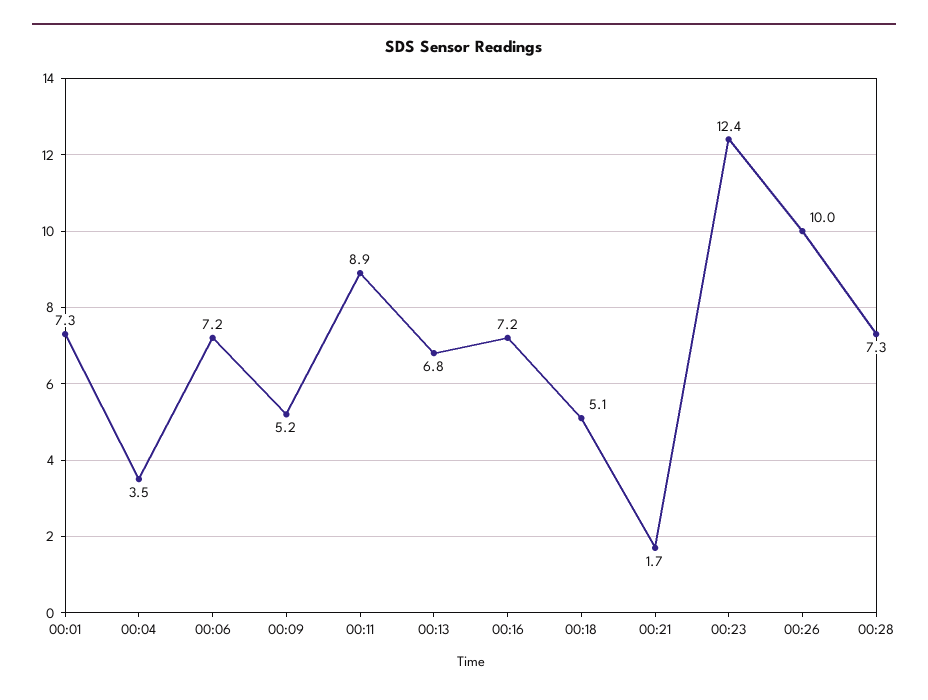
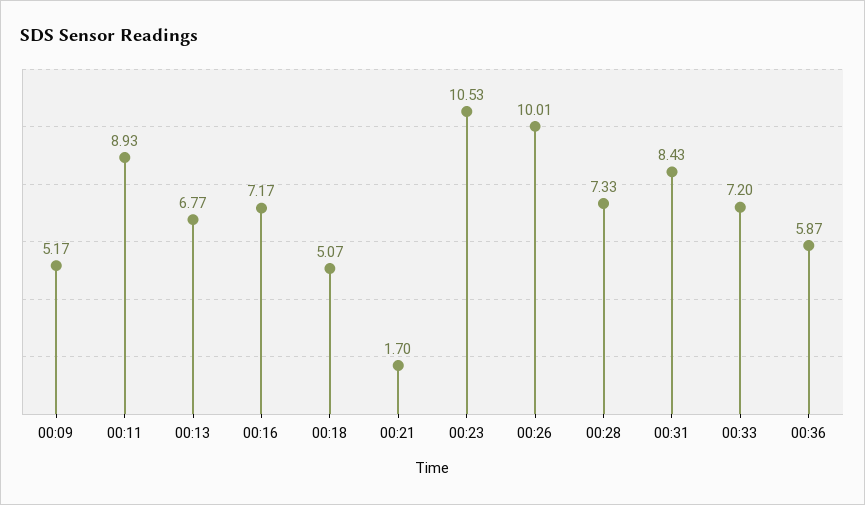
00:01: 7.3 -> none
00:04: 3.5 -> none
00:06: 7.2 -> none
00:23: 12.4 -> 10.53
00:31: none -> 8.43
00:33: none -> 7.2
00:36: none -> 5.87

